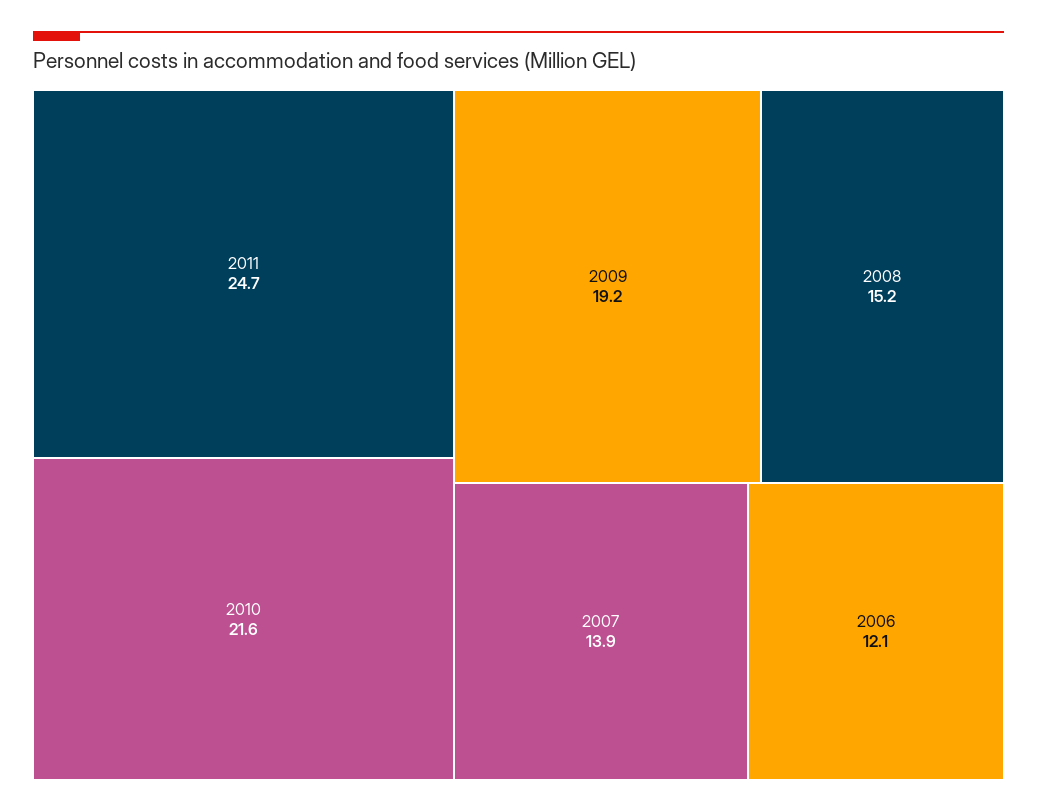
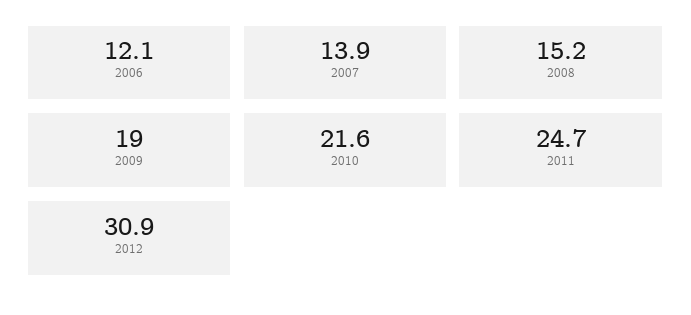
2009: 19.2 -> 19
2012: none -> 30.9

